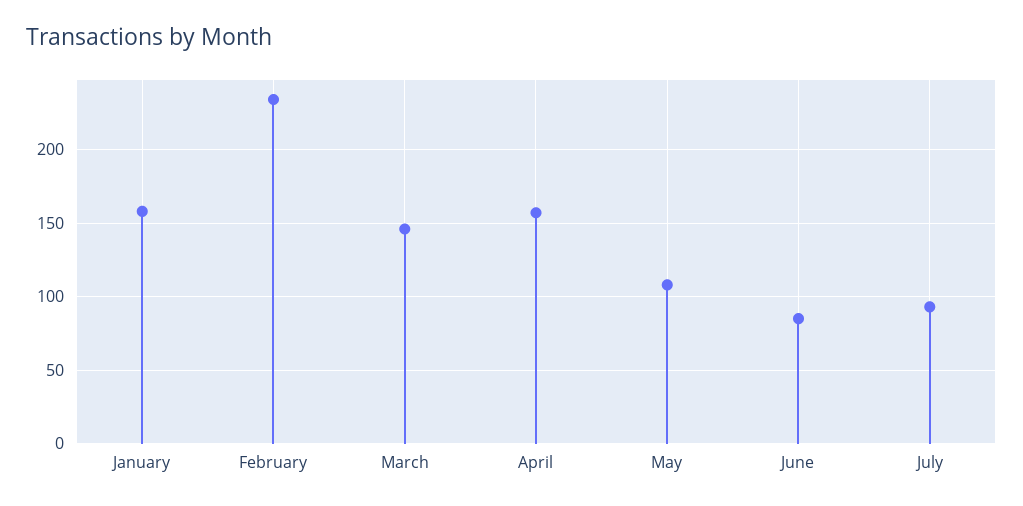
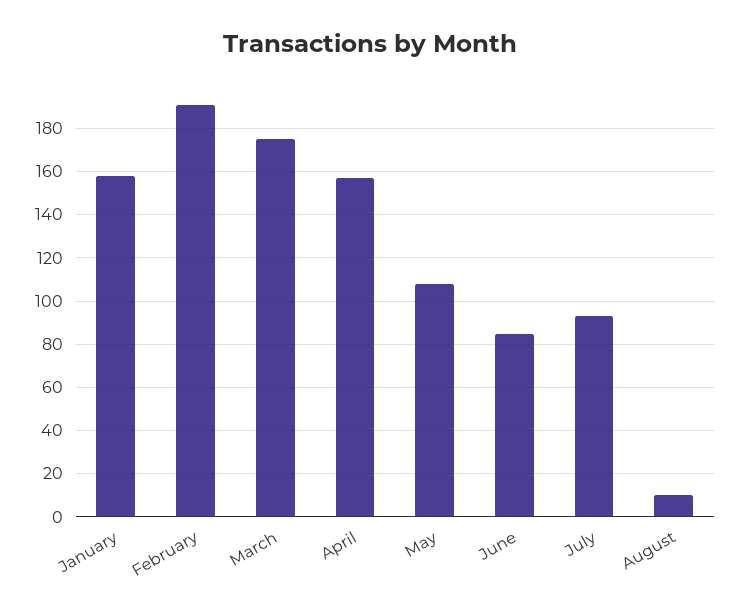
February: 235 -> 190
March: 145 -> 175
August: none -> 10

